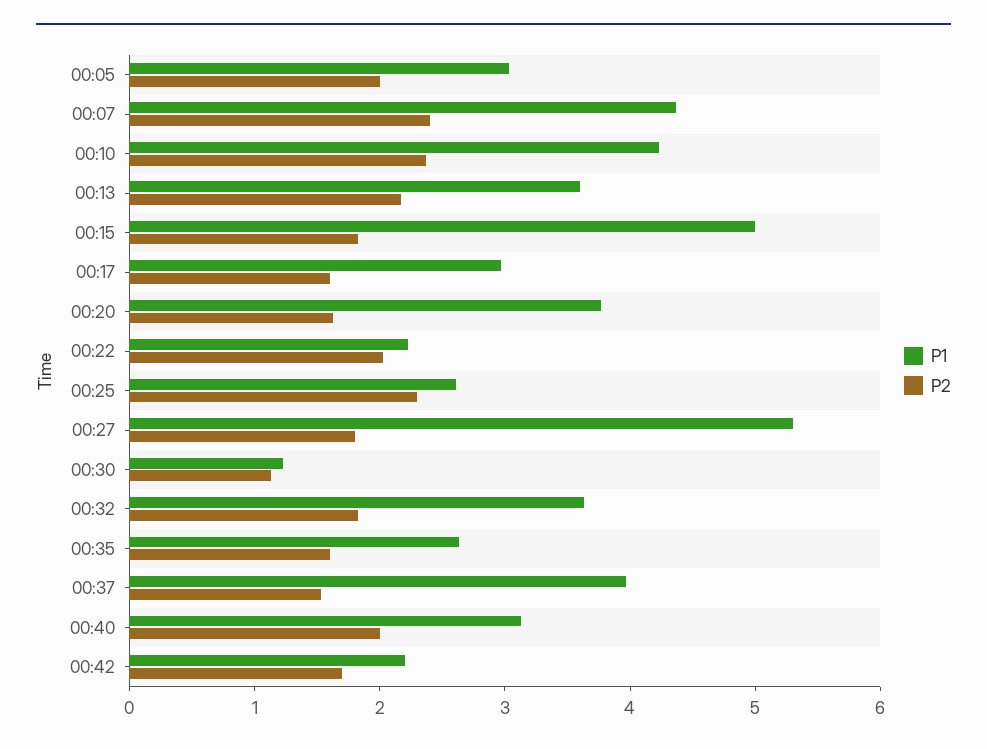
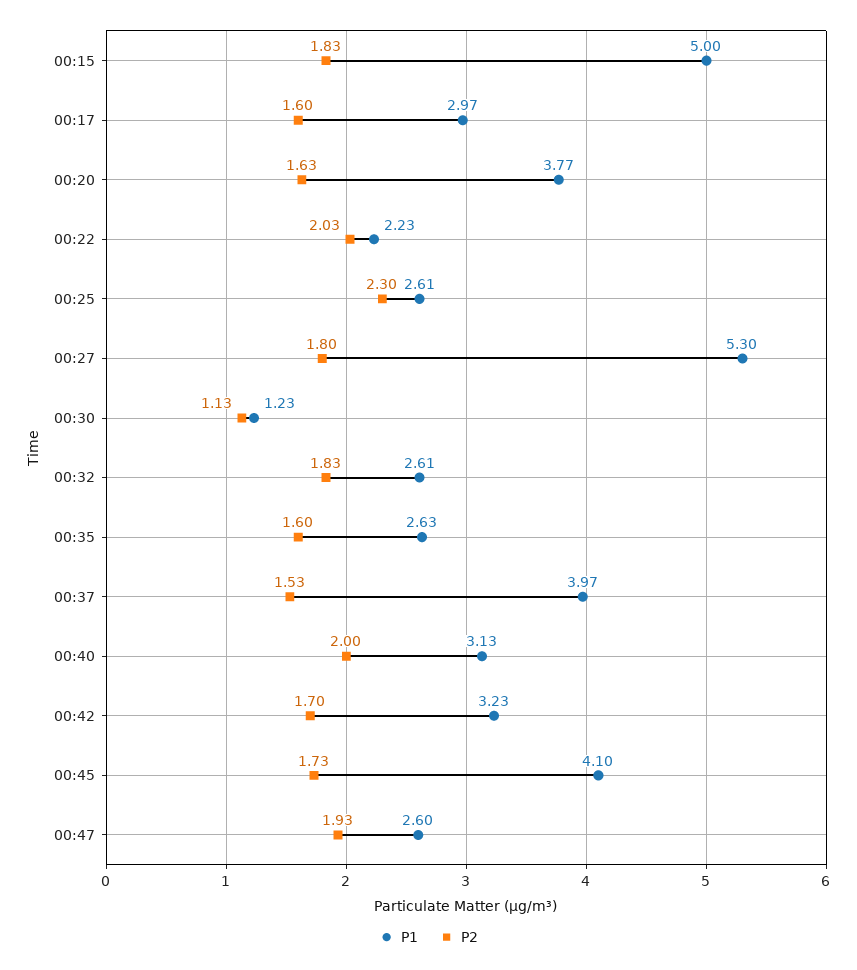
P1, 00:05: 3 -> none
P2, 00:05: 2 -> none
P1, 00:07: 4.4 -> none
P2, 00:07: 2.4 -> none
P1, 00:10: 4.2 -> none
P2, 00:10: 2.4 -> none
P1, 00:13: 3.6 -> none
P2, 00:13: 2.2 -> none
P1, 00:32: 3.6 -> 2.61
P1, 00:42: 2.2 -> 3.23
P1, 00:45: none -> 4.1
P2, 00:45: none -> 1.73
P1, 00:47: none -> 2.6
P2, 00:47: none -> 1.93

